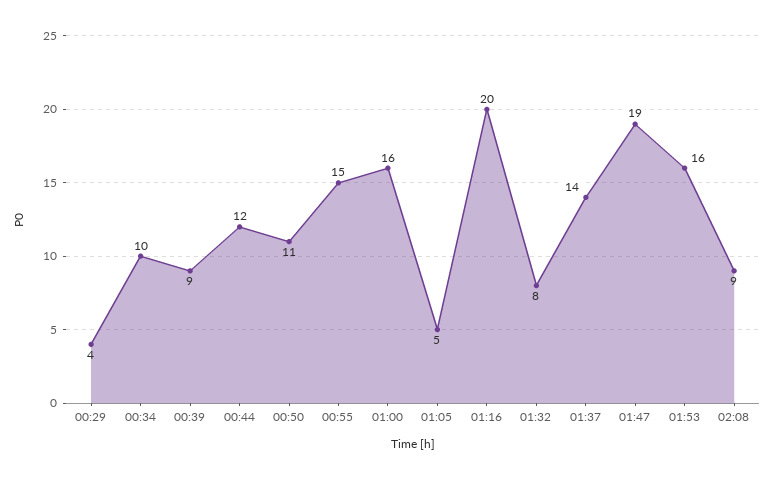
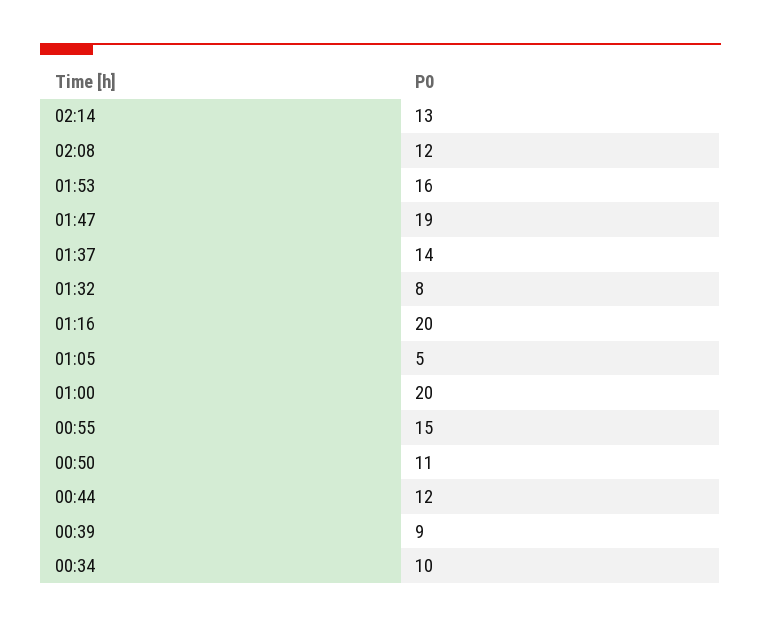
00:29: 4 -> none
01:00: 16 -> 20
02:08: 9 -> 12
02:14: none -> 13

